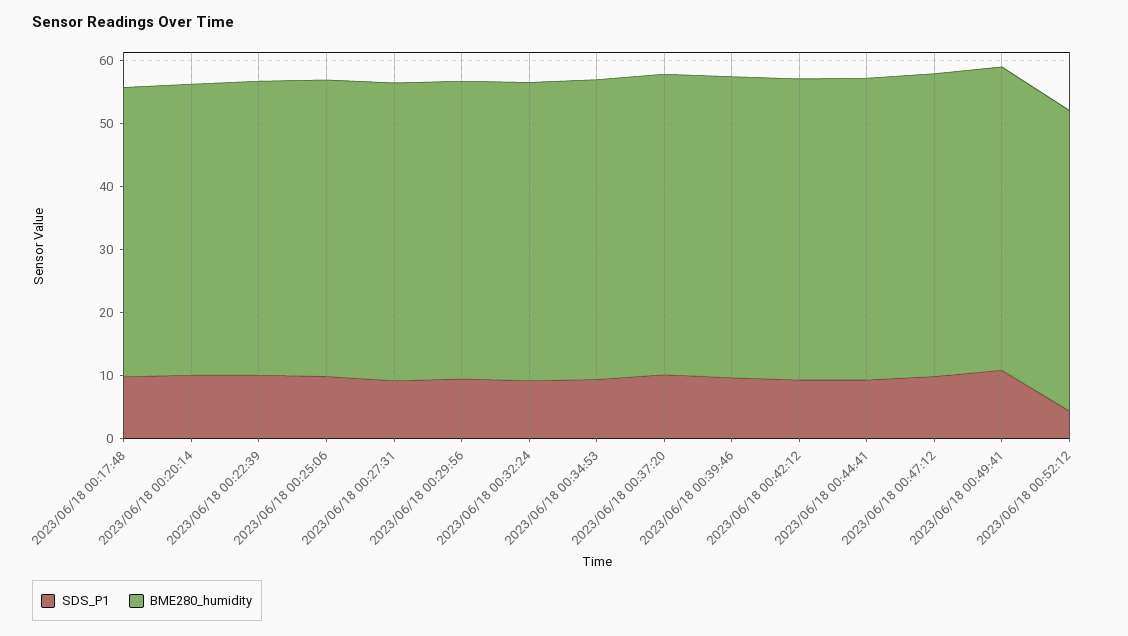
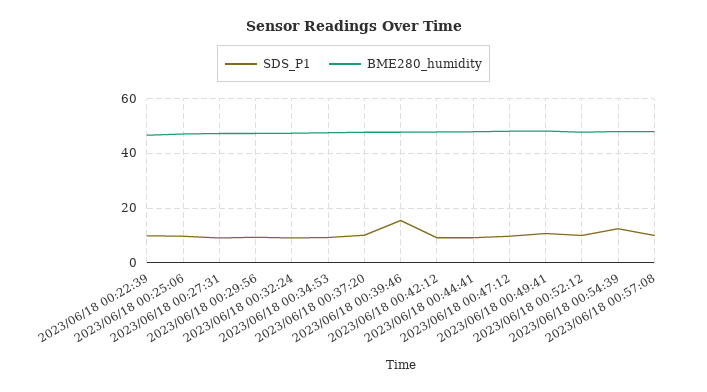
SDS_P1, 2023/06/18 00:17:48: 10 -> none
BME280_humidity, 2023/06/18 00:17:48: 46 -> none
SDS_P1, 2023/06/18 00:20:14: 10 -> none
BME280_humidity, 2023/06/18 00:20:14: 46 -> none
SDS_P1, 2023/06/18 00:39:46: 10 -> 15
SDS_P1, 2023/06/18 00:52:12: 4 -> 10
SDS_P1, 2023/06/18 00:54:39: none -> 12.5
BME280_humidity, 2023/06/18 00:54:39: none -> 47.5
SDS_P1, 2023/06/18 00:57:08: none -> 10
BME280_humidity, 2023/06/18 00:57:08: none -> 47.5

